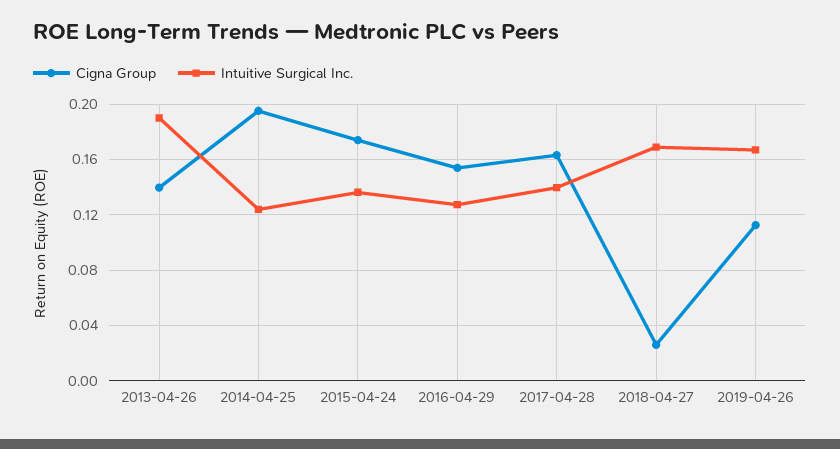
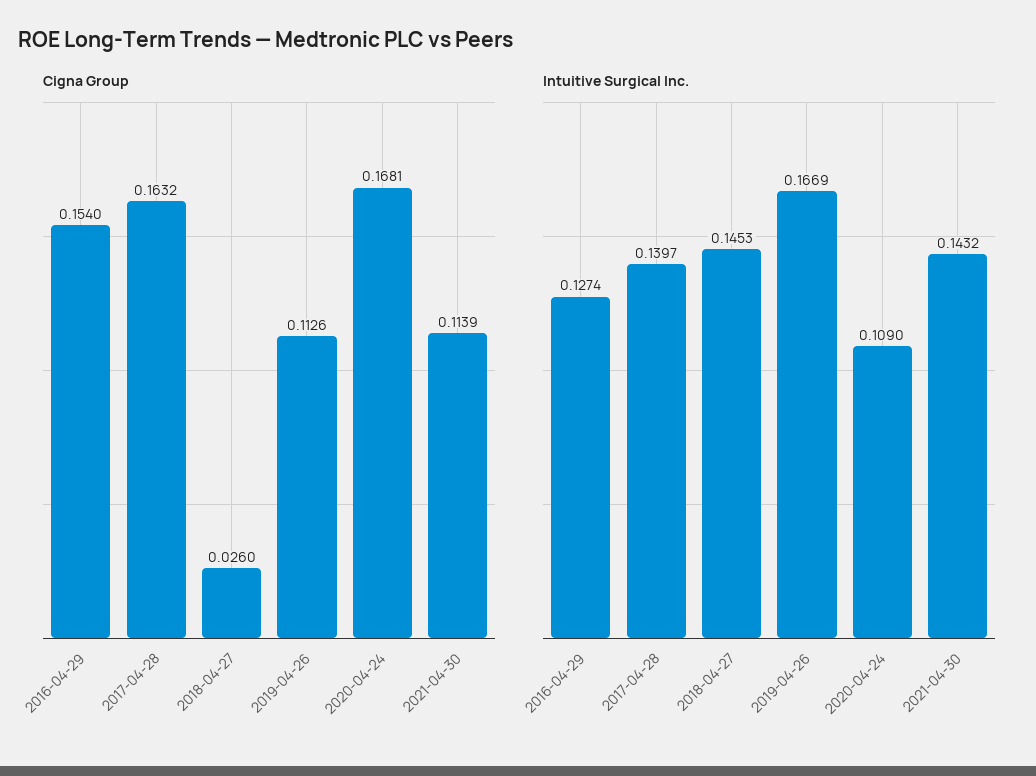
Cigna Group, 2013-04-26: 0.14 -> none
Intuitive Surgical Inc., 2013-04-26: 0.19 -> none
Cigna Group, 2014-04-25: 0.195 -> none
Intuitive Surgical Inc., 2014-04-25: 0.125 -> none
Cigna Group, 2015-04-24: 0.175 -> none
Intuitive Surgical Inc., 2015-04-24: 0.135 -> none
Intuitive Surgical Inc., 2018-04-27: 0.17 -> 0.1453
Cigna Group, 2020-04-24: none -> 0.1681
Cigna Group, 2021-04-30: none -> 0.1139
Intuitive Surgical Inc., 2020-04-24: none -> 0.109
Intuitive Surgical Inc., 2021-04-30: none -> 0.1432

